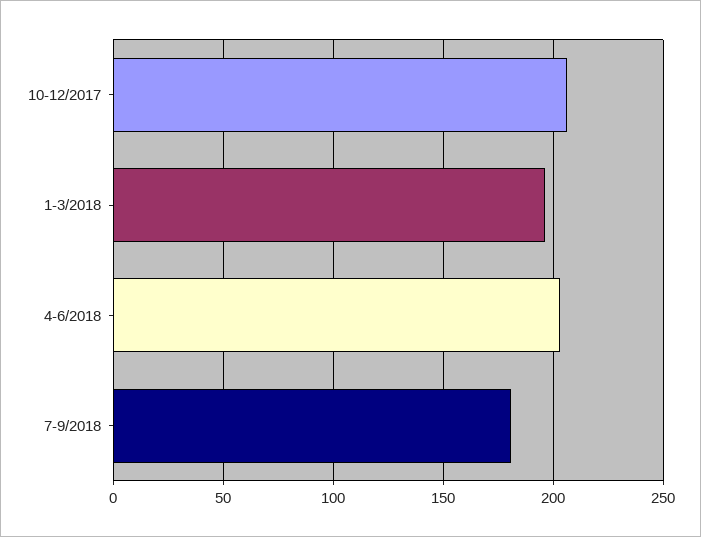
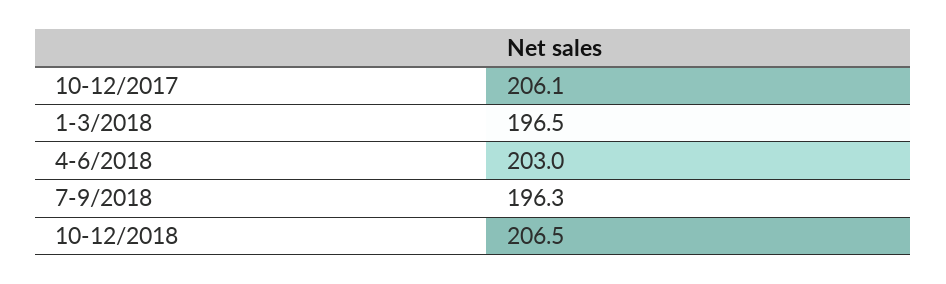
7-9/2018: 180 -> 196.3
10-12/2018: none -> 206.5

